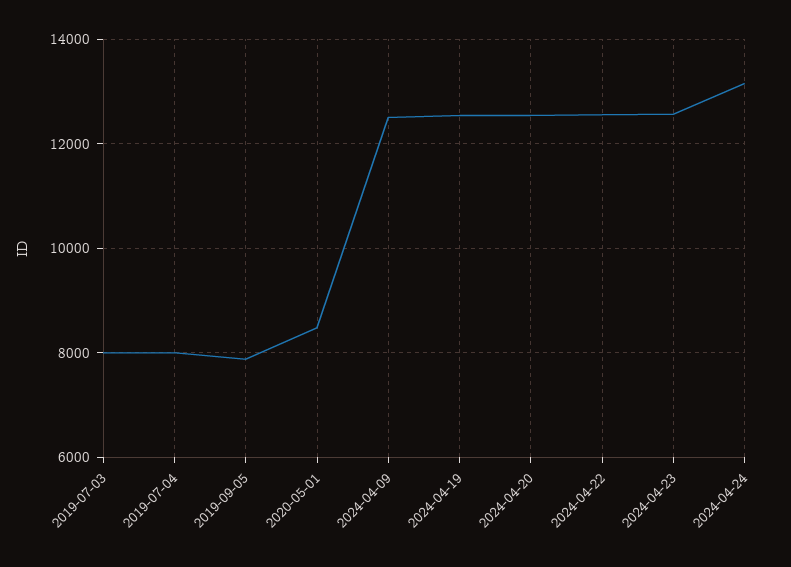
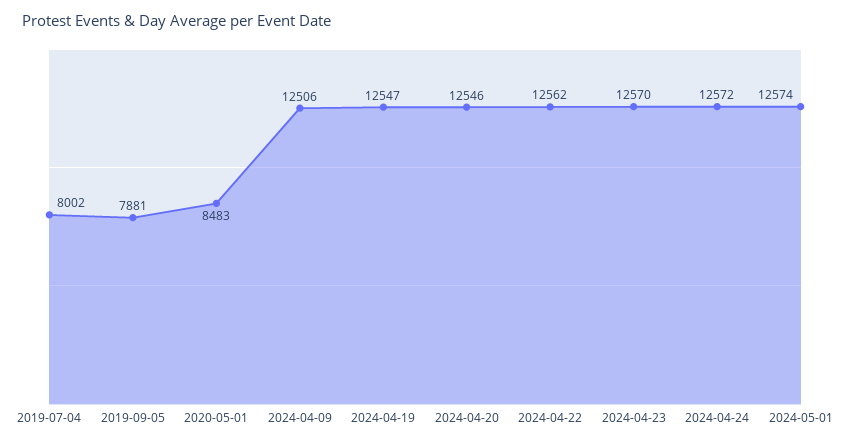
2019-07-03: 8000 -> none
2024-04-24: 13200 -> 12572
2024-05-01: none -> 12574

